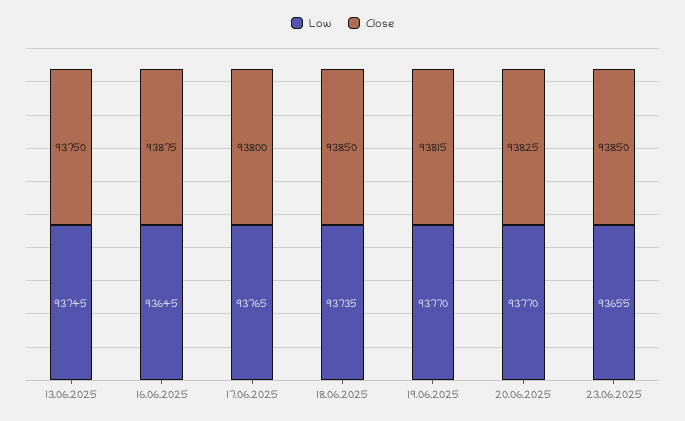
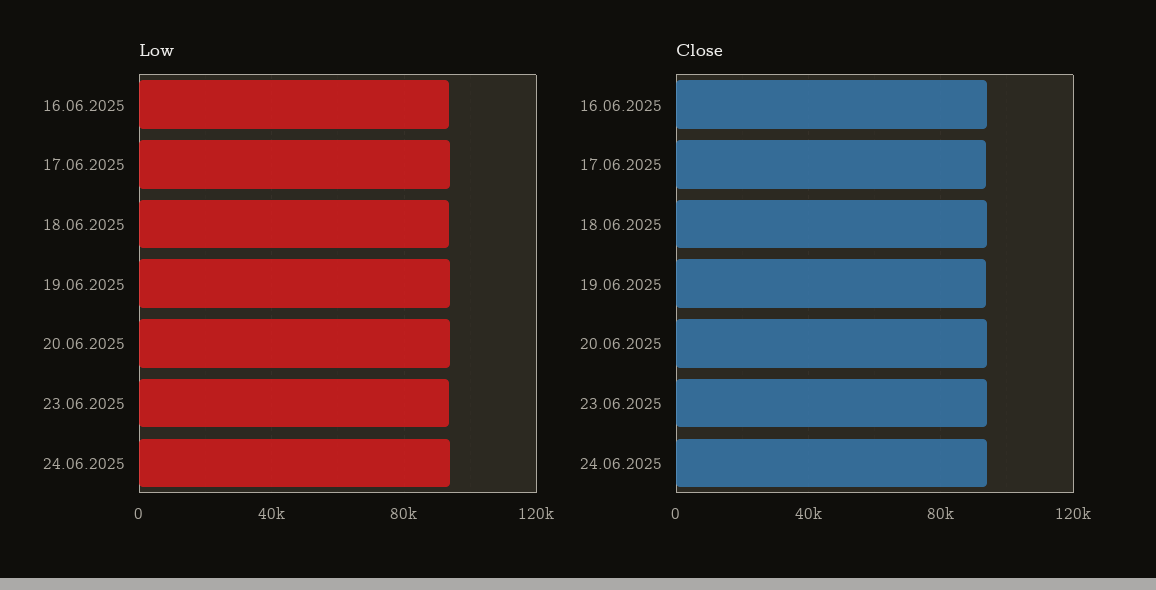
Low, 13.06.2025: 93745 -> none
Close, 13.06.2025: 93750 -> none
Low, 24.06.2025: none -> 95000
Close, 24.06.2025: none -> 95000

